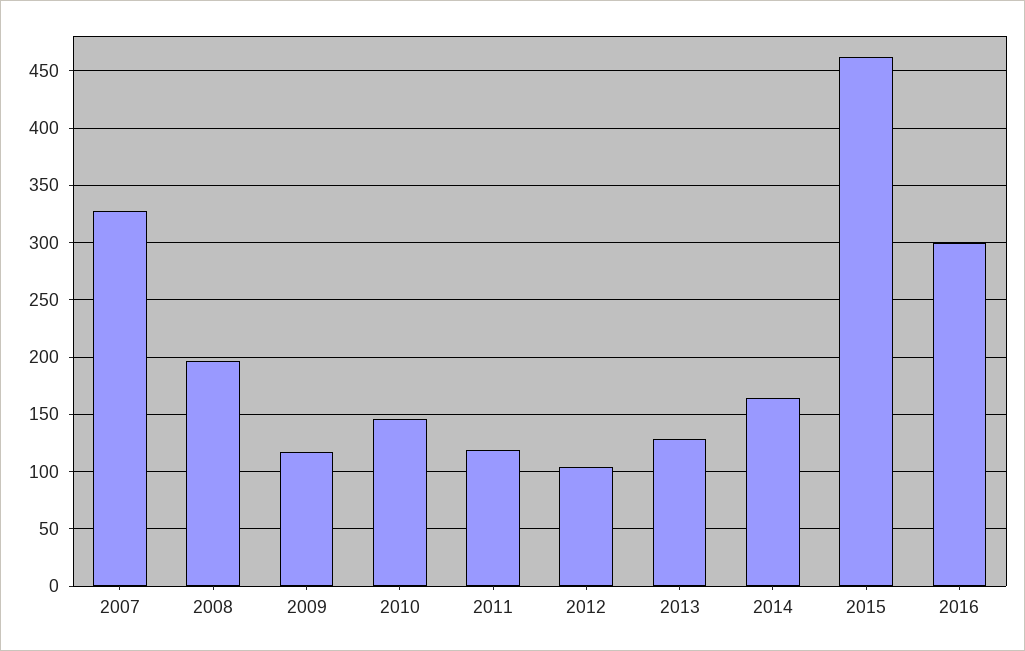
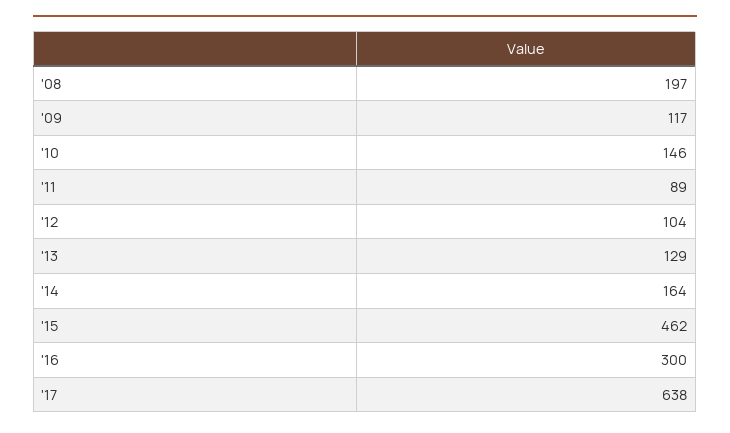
2007: 330 -> none
2011: 120 -> 89
'17: none -> 638

